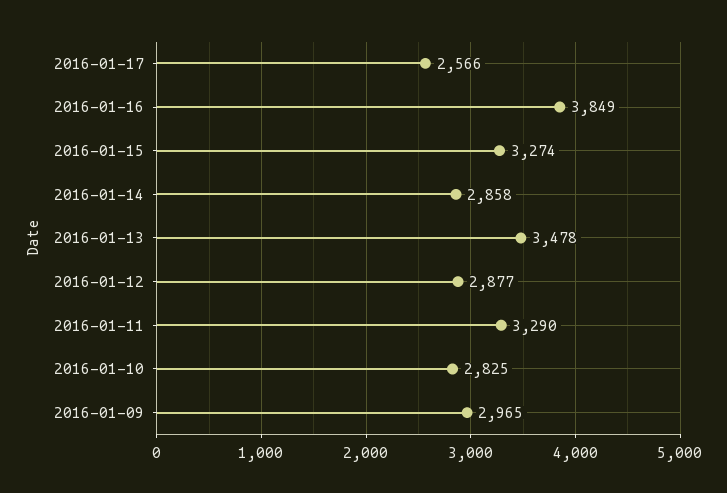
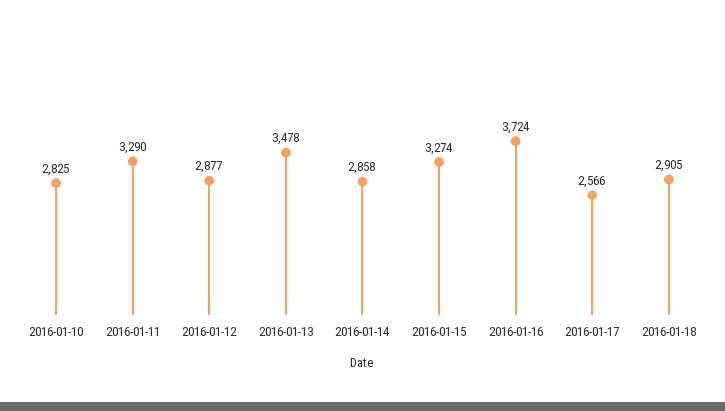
2016-01-16: 3849 -> 3724
2016-01-09: 2965 -> none
2016-01-18: none -> 2905

